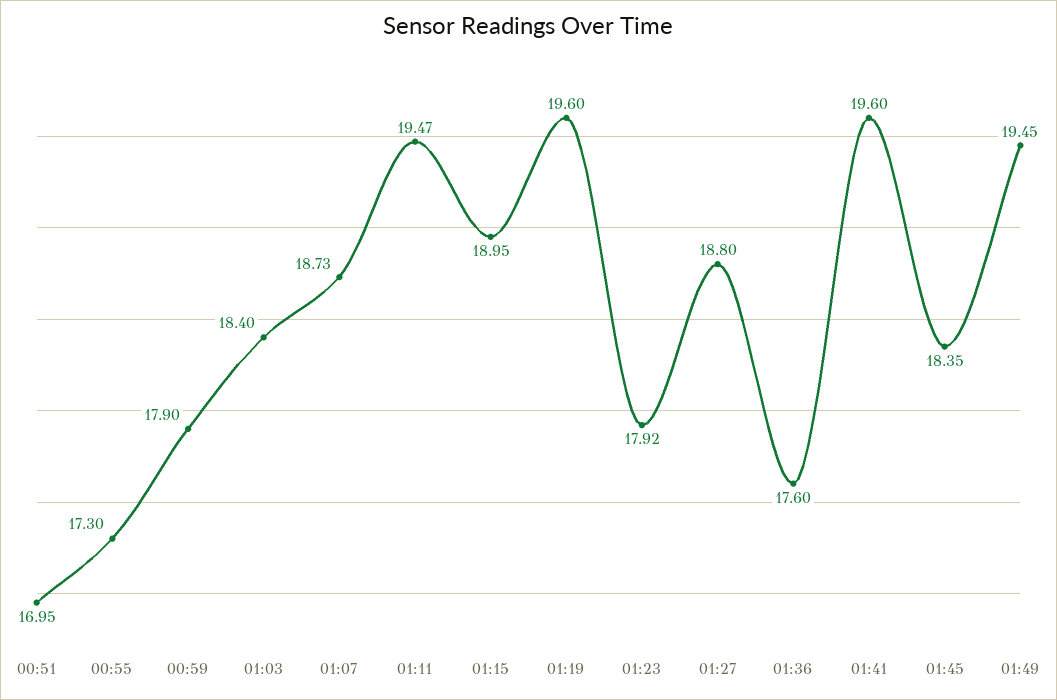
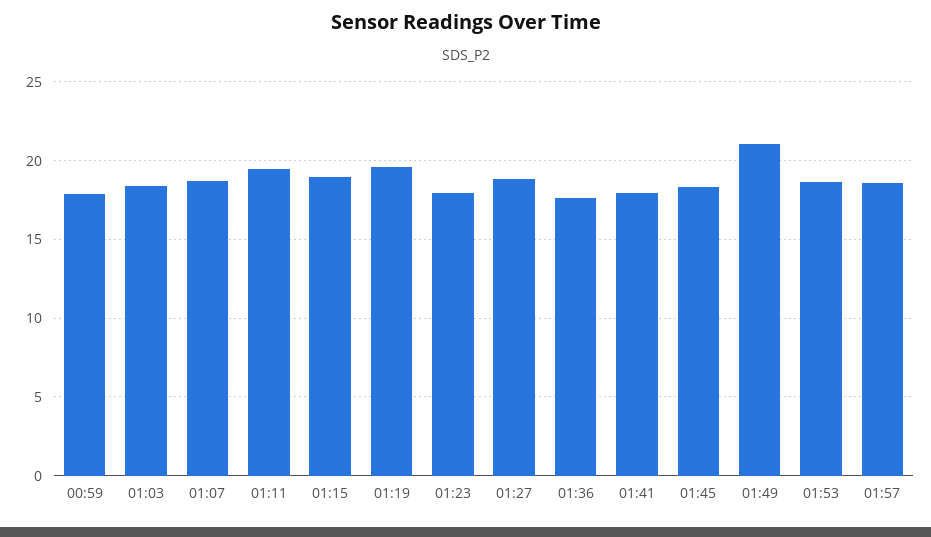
00:51: 16.95 -> none
00:55: 17.3 -> none
01:41: 19.6 -> 18
01:49: 19.45 -> 21
01:53: none -> 18.5
01:57: none -> 18.5

